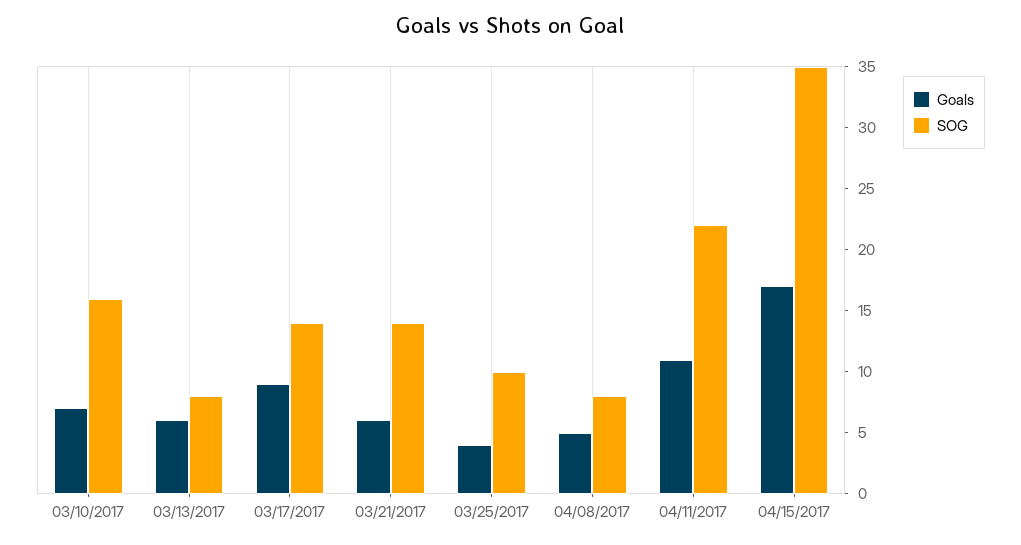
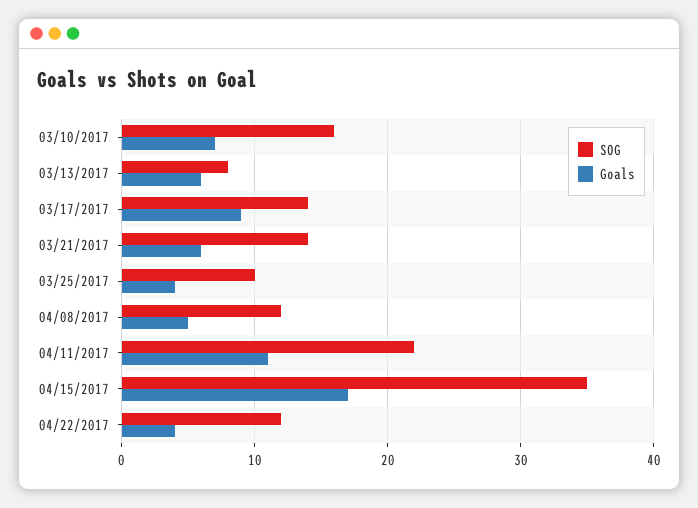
SOG, 04/08/2017: 8 -> 12
SOG, 04/22/2017: none -> 12
Goals, 04/22/2017: none -> 4

